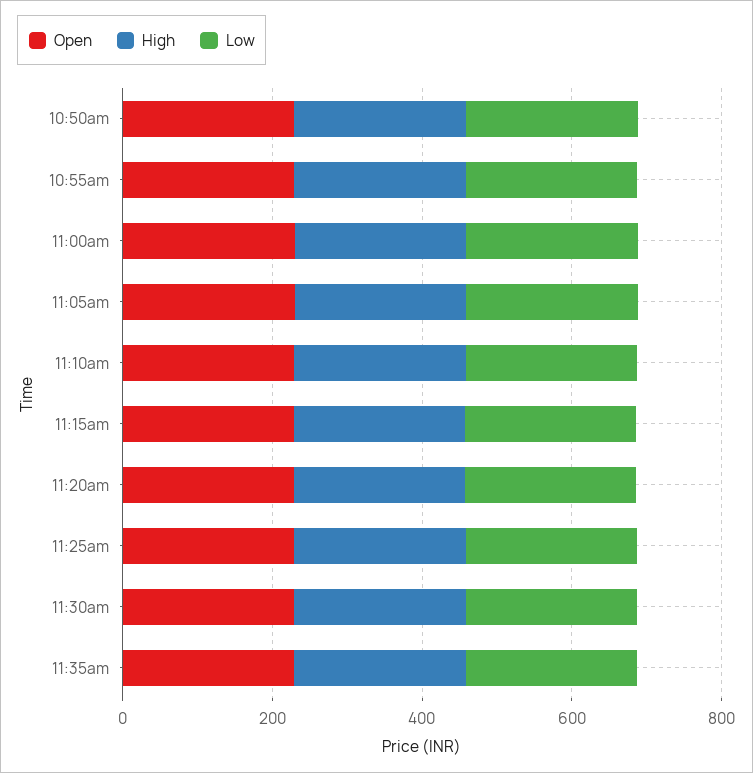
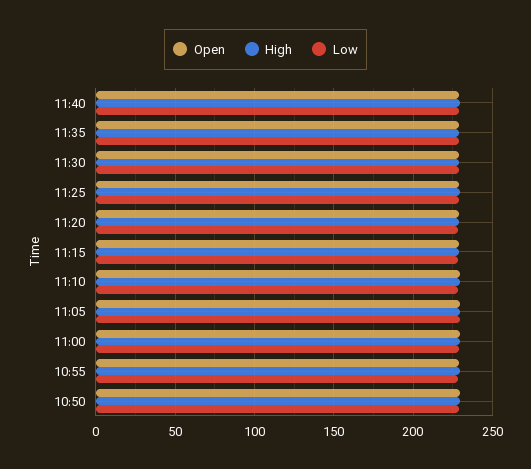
Open, 11:40: none -> 230
High, 11:40: none -> 230
Low, 11:40: none -> 230

